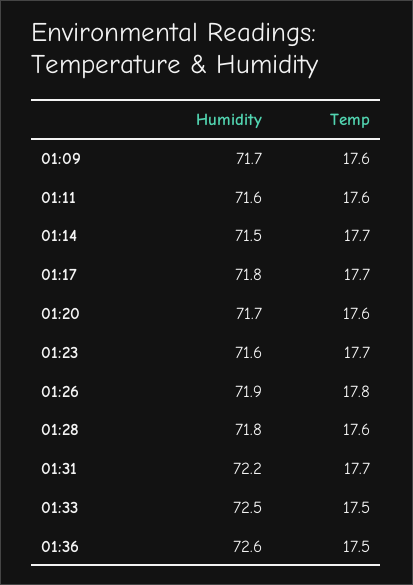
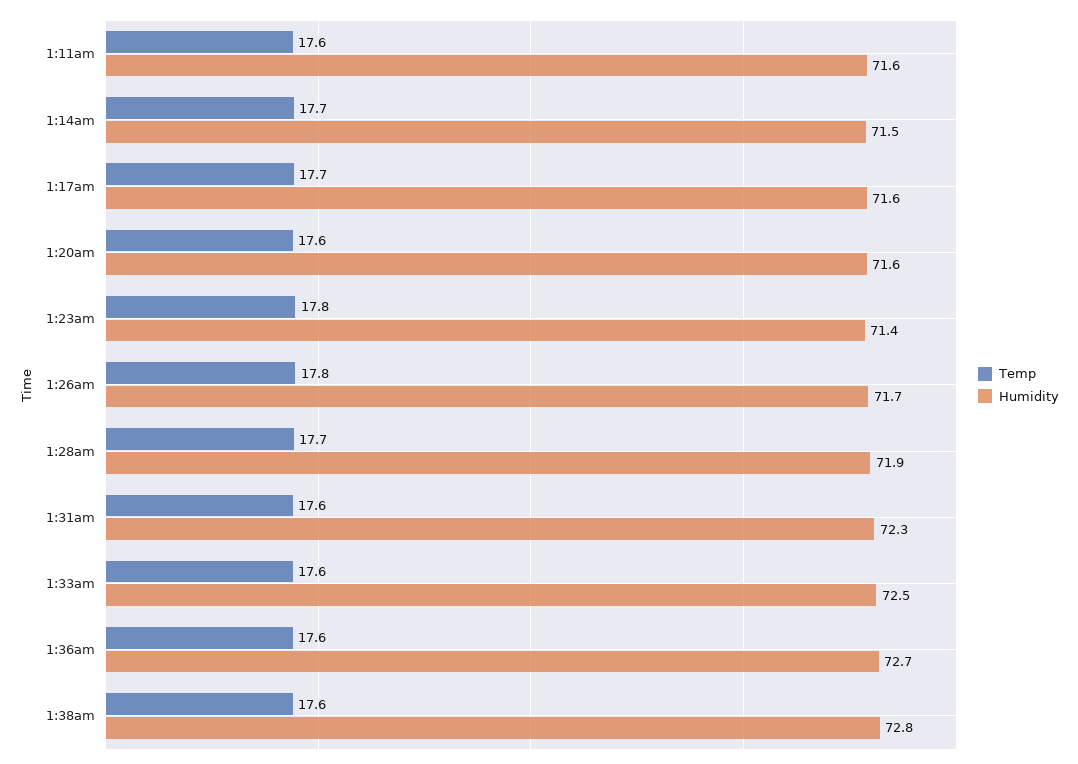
Humidity, 01:09: 71.7 -> none
Temp, 01:09: 17.6 -> none
Humidity, 01:17: 71.8 -> 71.6
Humidity, 01:20: 71.7 -> 71.6
Humidity, 01:23: 71.6 -> 71.4
Temp, 01:23: 17.7 -> 17.8
Humidity, 01:26: 71.9 -> 71.7
Humidity, 01:28: 71.8 -> 71.9
Temp, 01:28: 17.6 -> 17.7
Humidity, 01:31: 72.2 -> 72.3
Temp, 01:31: 17.7 -> 17.6
Temp, 01:33: 17.5 -> 17.6
Humidity, 01:36: 72.6 -> 72.7
Temp, 01:36: 17.5 -> 17.6
Temp, 1:38am: none -> 17.6
Humidity, 1:38am: none -> 72.8

